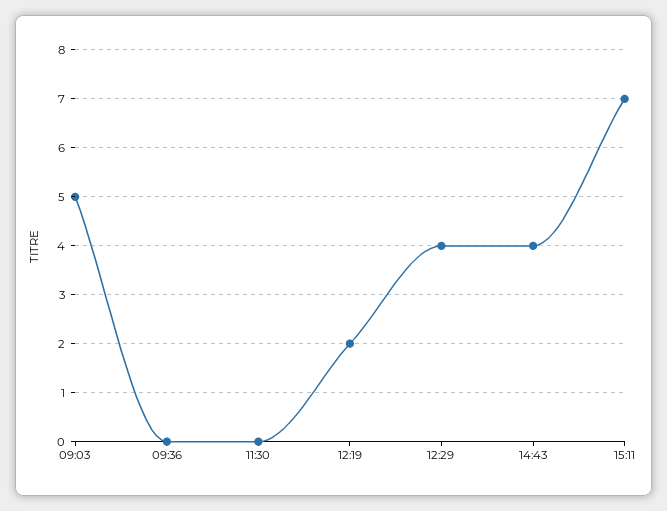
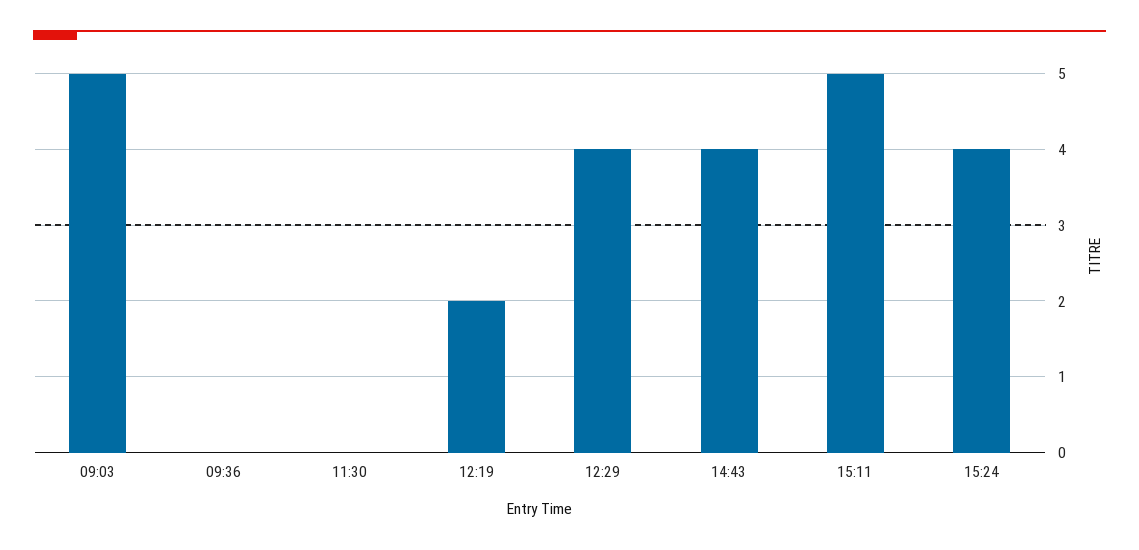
15:11: 7 -> 5
15:24: none -> 4

